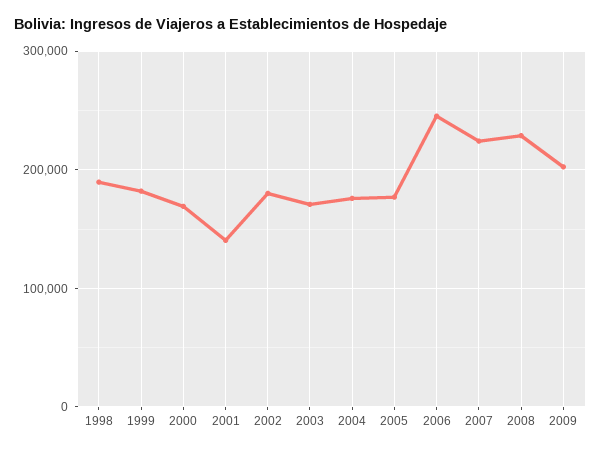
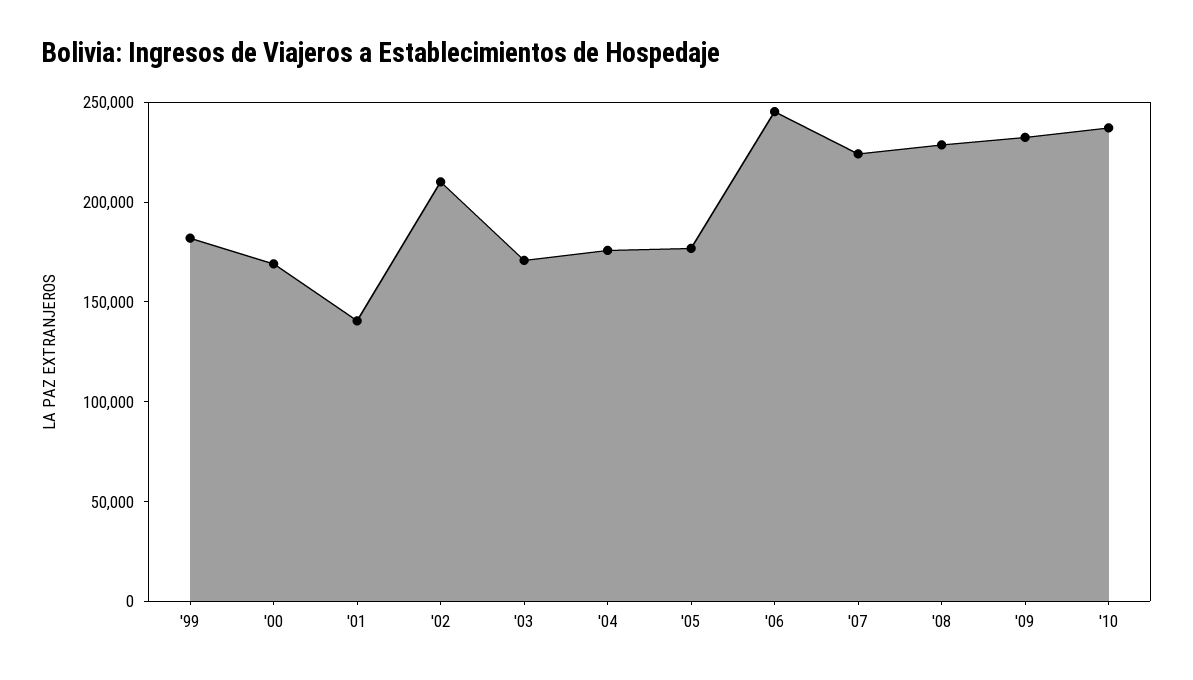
1998: 190000 -> none
2002: 180000 -> 210000
2009: 200000 -> 230000
'10: none -> 240000

